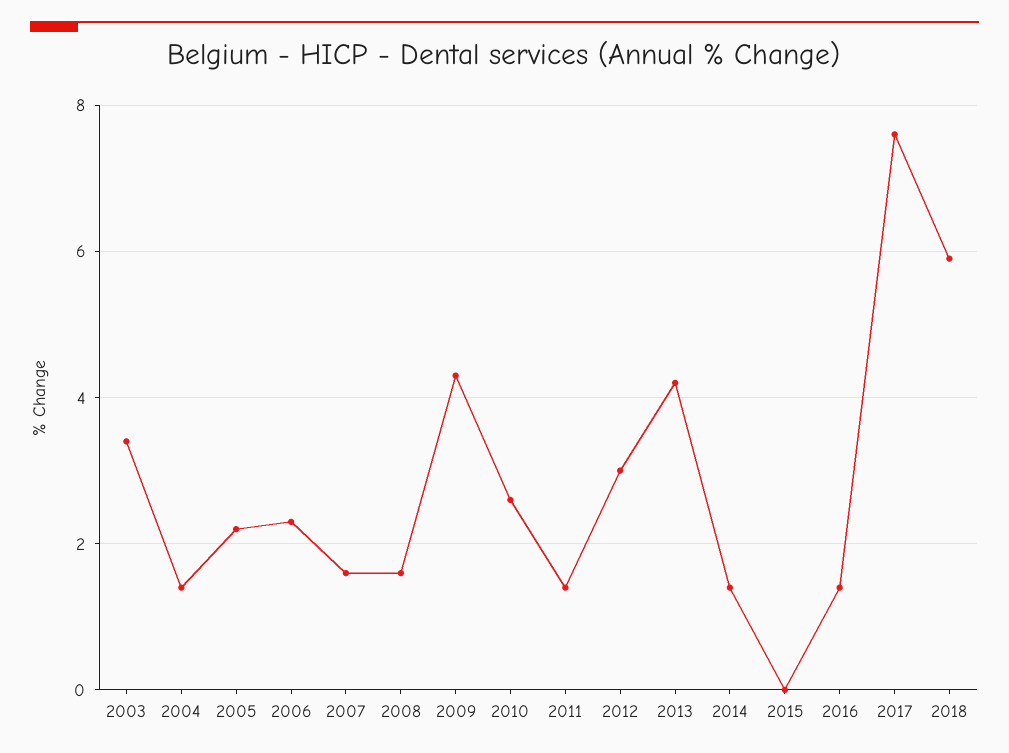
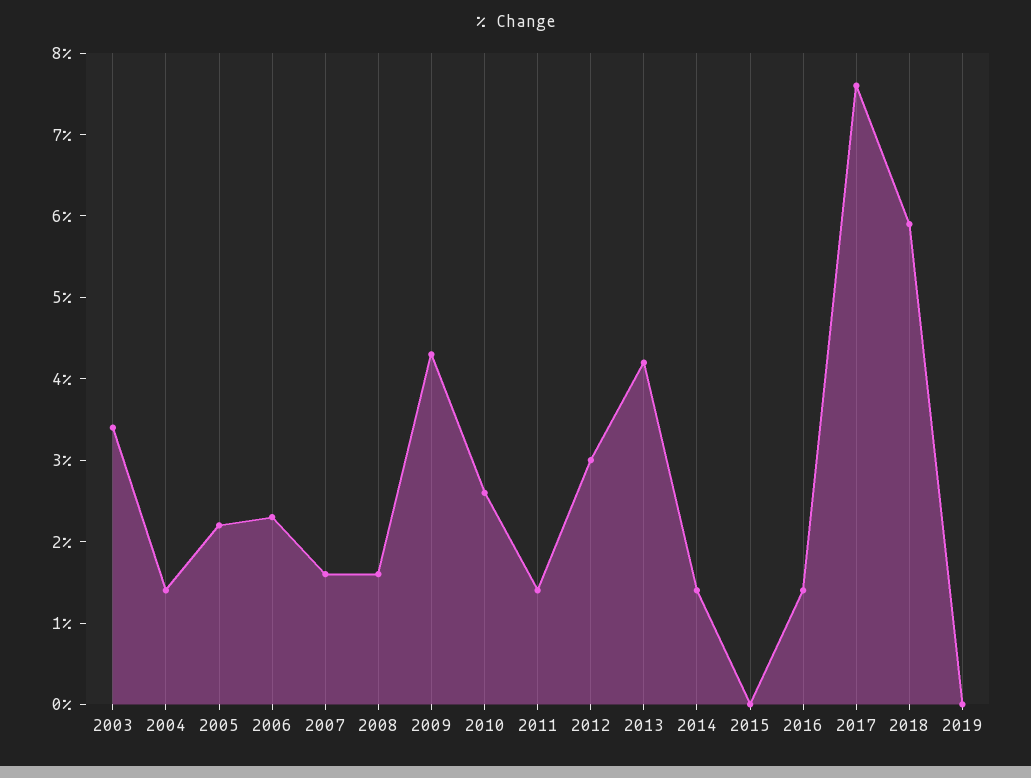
2019: none -> 0

